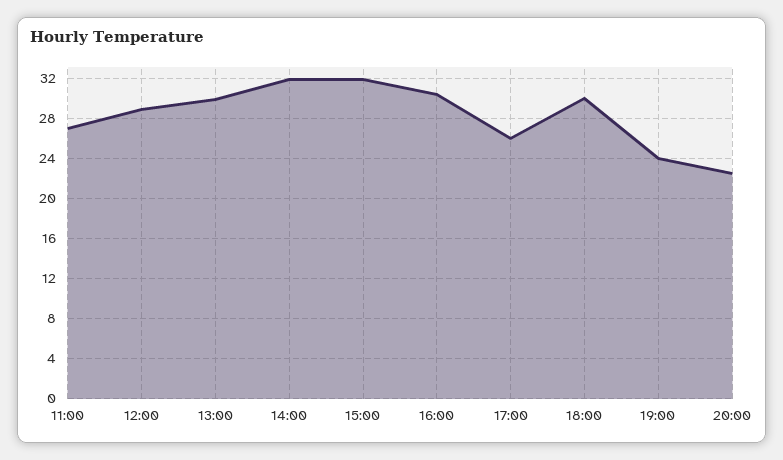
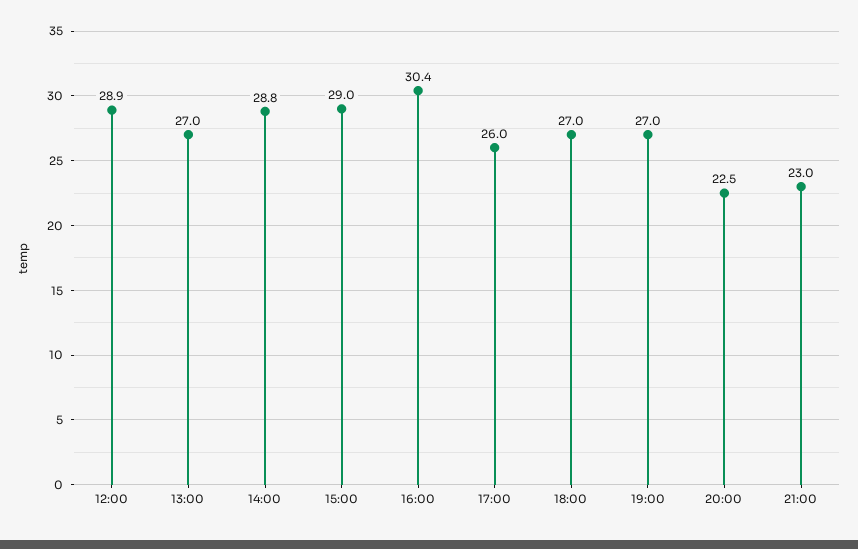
11:00: 27 -> none
13:00: 30 -> 27
14:00: 32 -> 28.8
15:00: 32 -> 29
18:00: 30 -> 27
19:00: 24 -> 27
21:00: none -> 23

